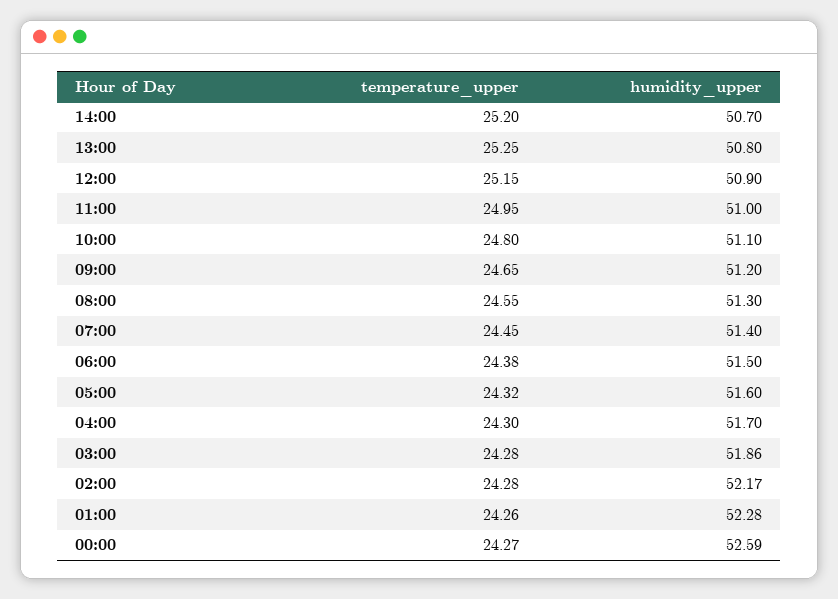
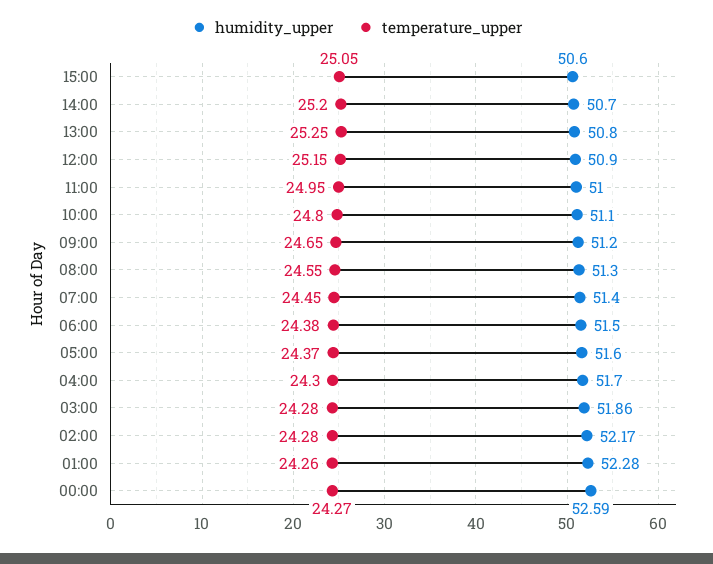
temperature_upper, 05:00: 24.32 -> 24.37
humidity_upper, 15:00: none -> 50.6
temperature_upper, 15:00: none -> 25.05

